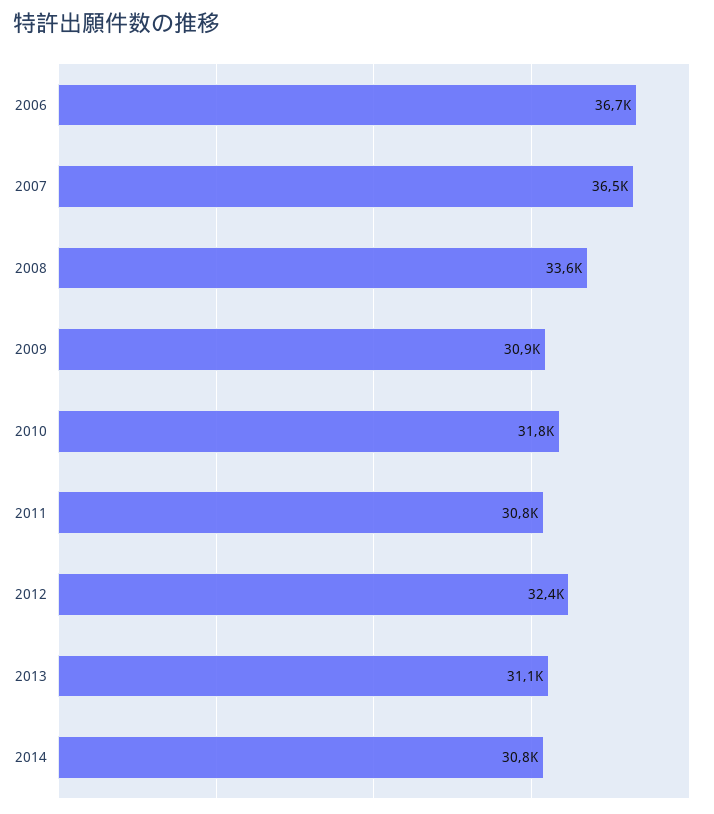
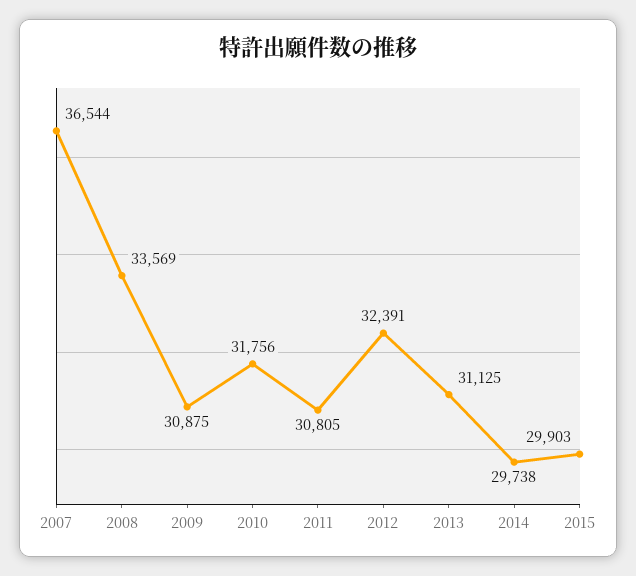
2006: 36700 -> none
2014: 30800 -> 29738
2015: none -> 29903

